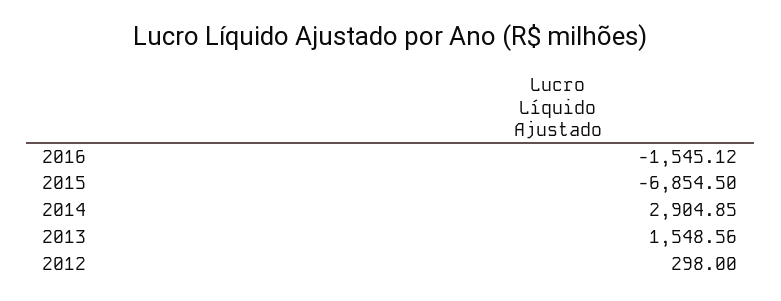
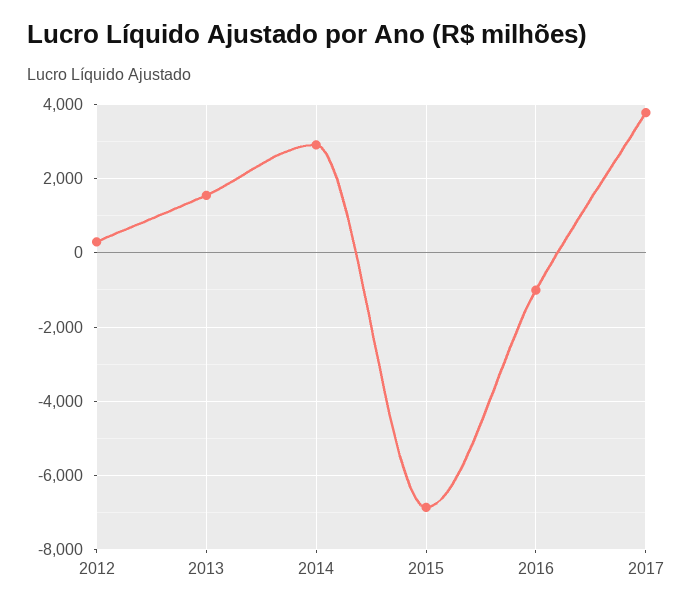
2016: -1545.12 -> -1000
2017: none -> 3800

